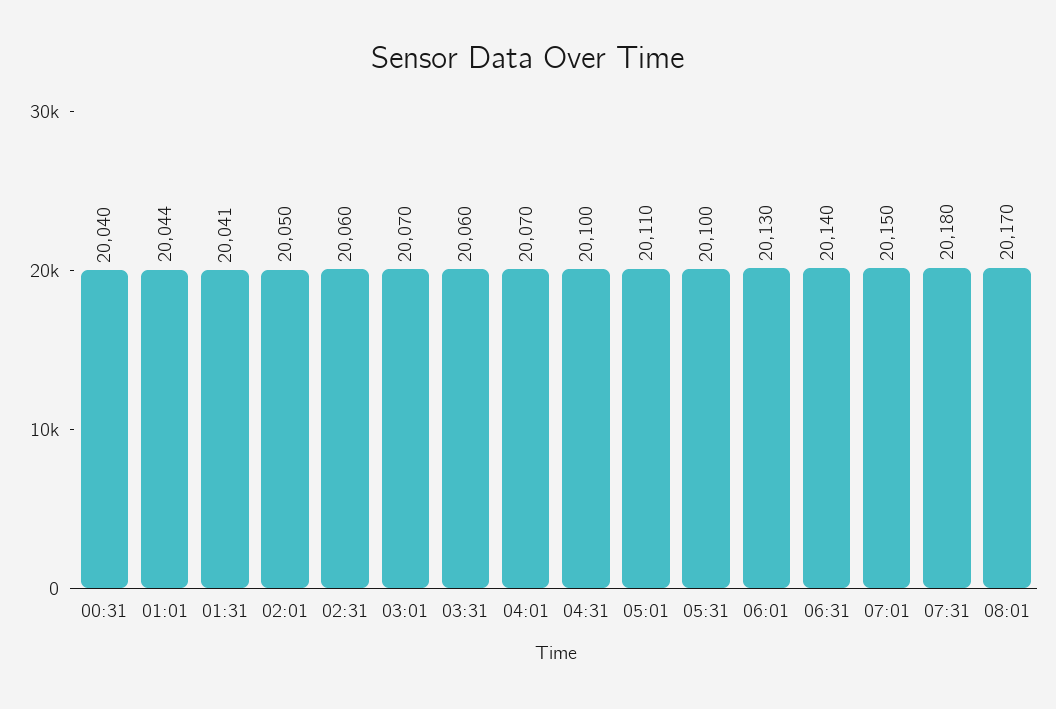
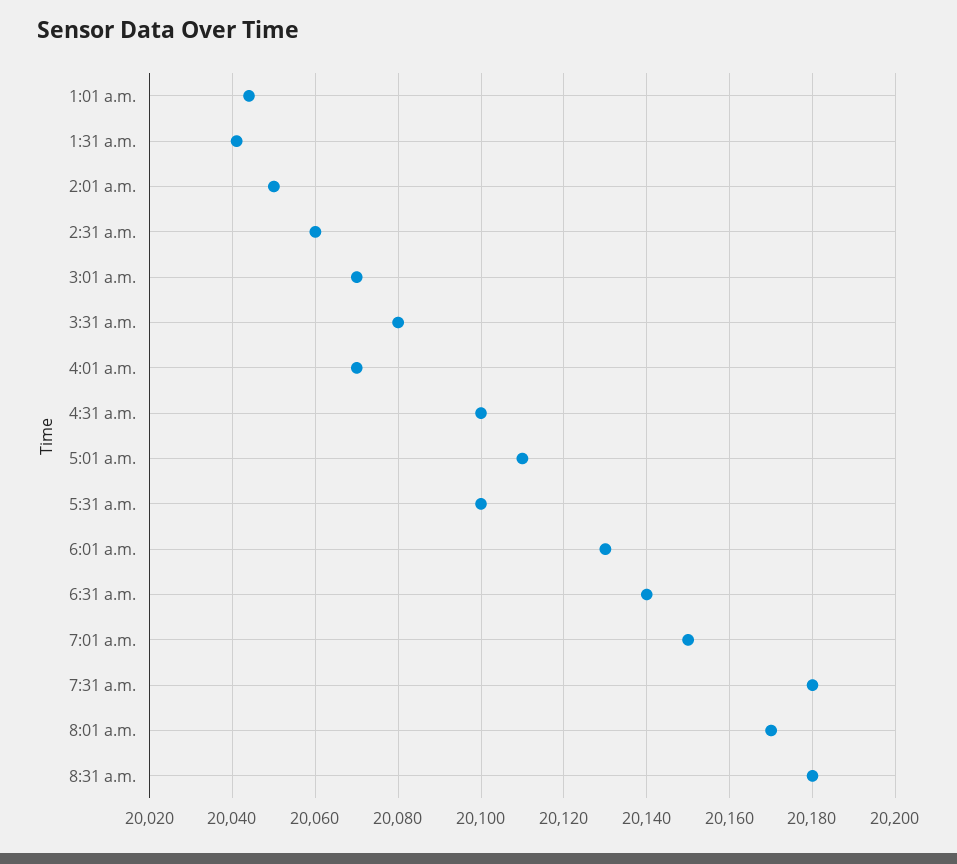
00:31: 20040 -> none
03:31: 20060 -> 20080
8:31 a.m.: none -> 20180

